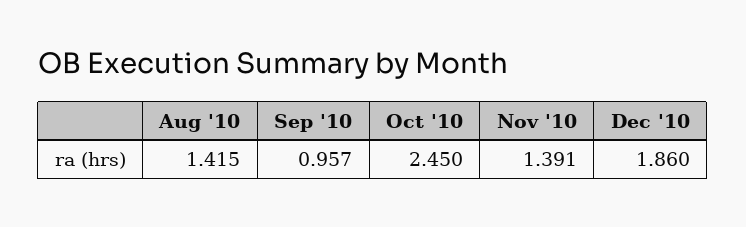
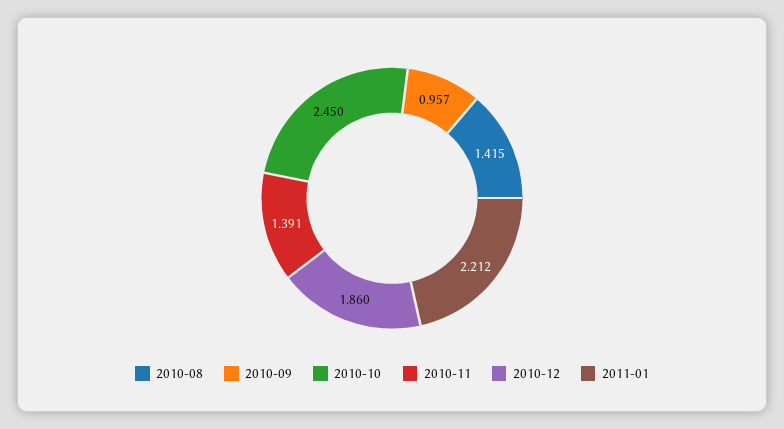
2011-01: none -> 2.212

